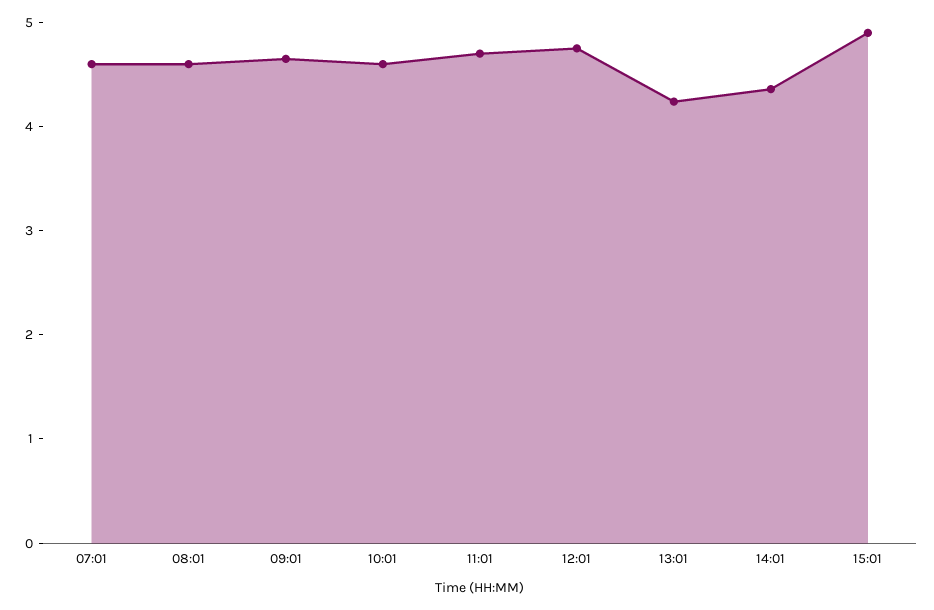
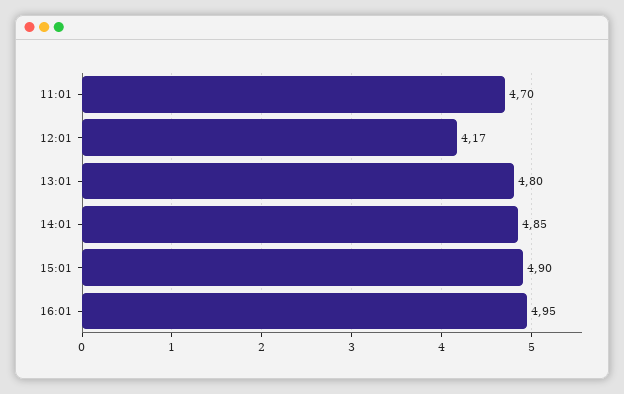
07:01: 4.6 -> none
08:01: 4.6 -> none
09:01: 4.6 -> none
10:01: 4.6 -> none
12:01: 4.8 -> 4.17
13:01: 4.2 -> 4.8
14:01: 4.4 -> 4.85
16:01: none -> 4.95

